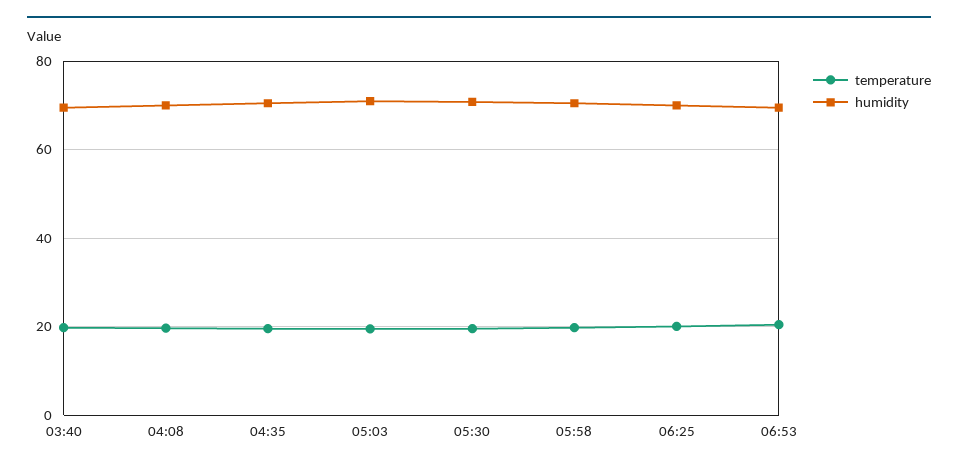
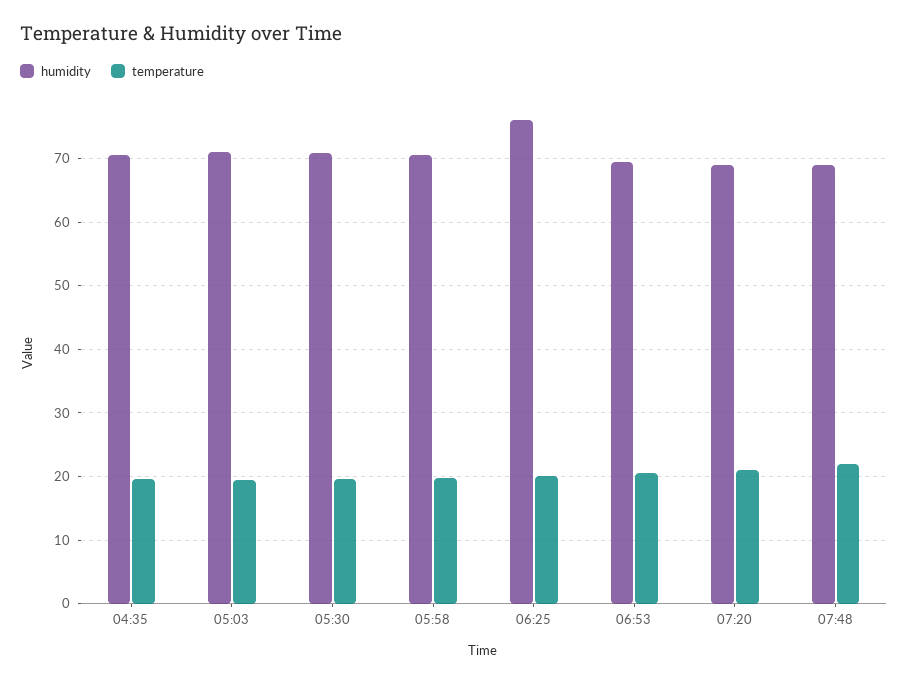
temperature, 03:40: 20 -> none
humidity, 03:40: 70 -> none
temperature, 04:08: 20 -> none
humidity, 04:08: 70 -> none
humidity, 06:25: 70 -> 76
humidity, 07:20: none -> 69
temperature, 07:20: none -> 21
humidity, 07:48: none -> 69
temperature, 07:48: none -> 22

